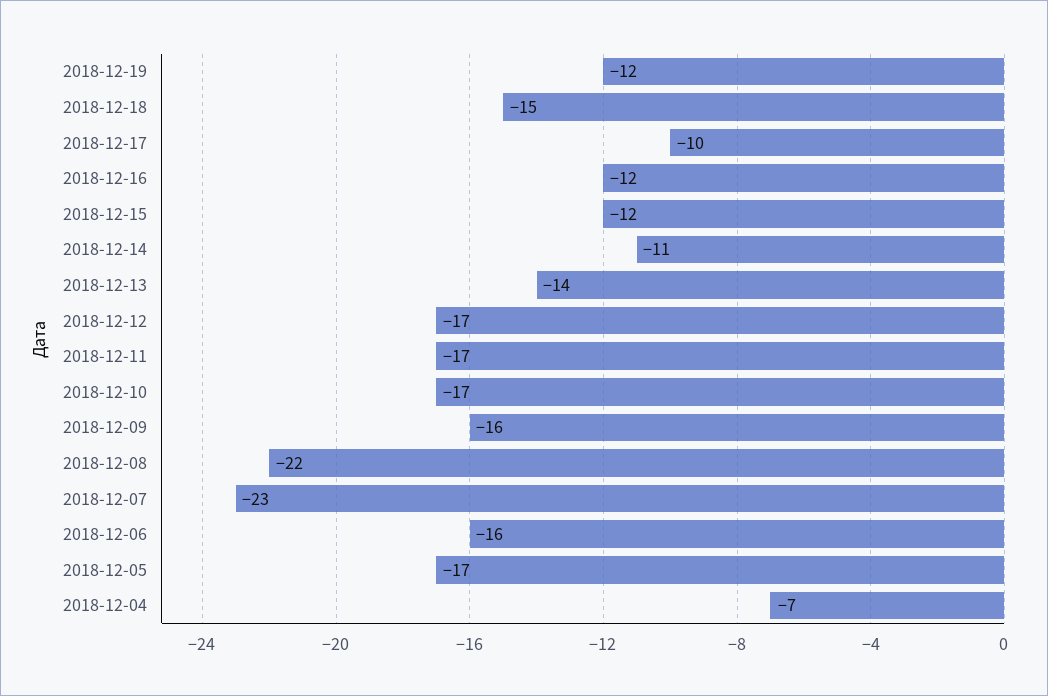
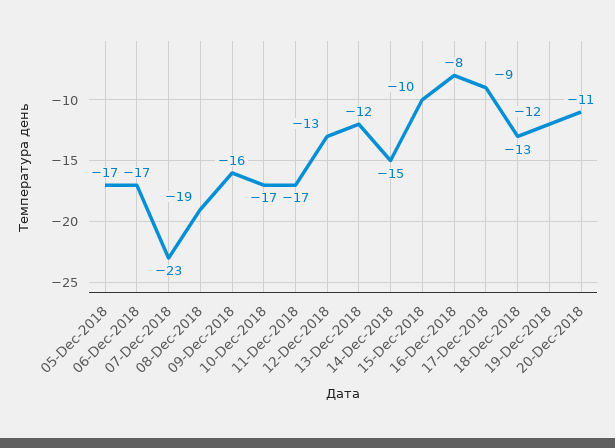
2018-12-18: -15 -> -13
2018-12-17: -10 -> -9
2018-12-16: -12 -> -8
2018-12-15: -12 -> -10
2018-12-14: -11 -> -15
2018-12-13: -14 -> -12
2018-12-12: -17 -> -13
2018-12-08: -22 -> -19
2018-12-06: -16 -> -17
2018-12-04: -7 -> none
20-Dec-2018: none -> -11

